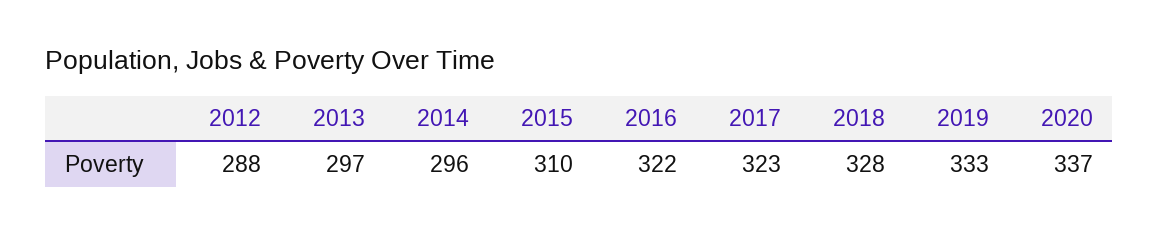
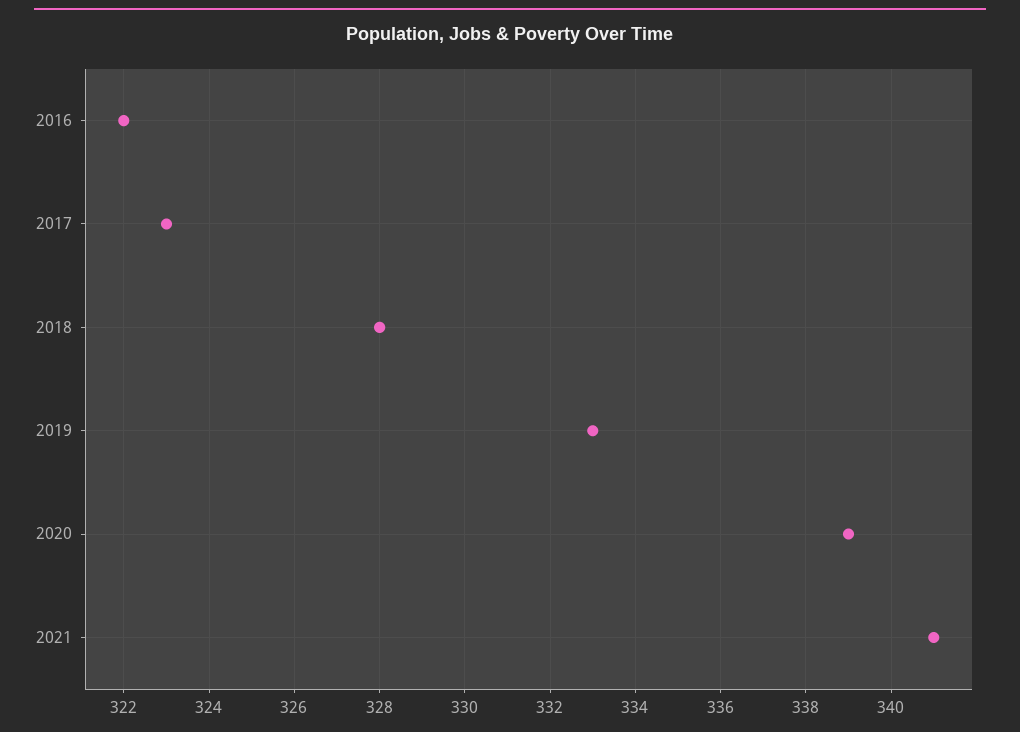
2012: 288 -> none
2013: 297 -> none
2014: 296 -> none
2015: 310 -> none
2020: 337 -> 339
2021: none -> 341

